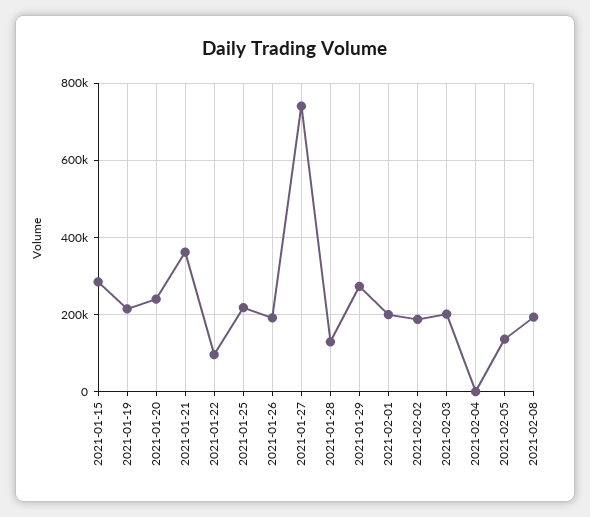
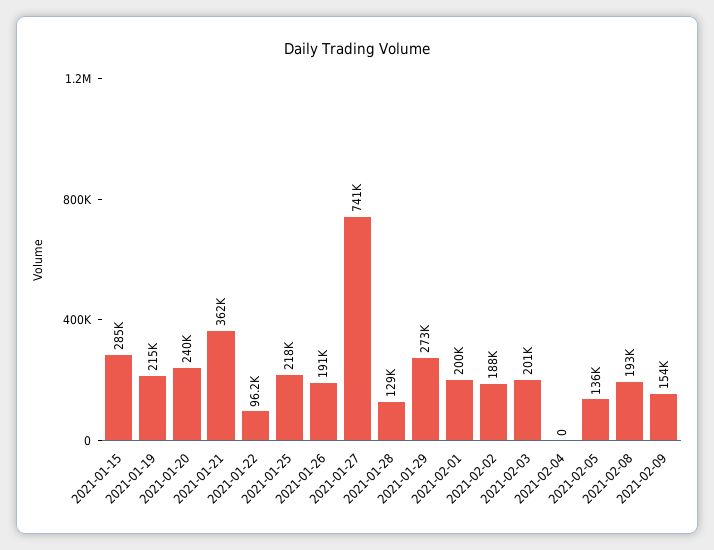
2021-02-09: none -> 154000

